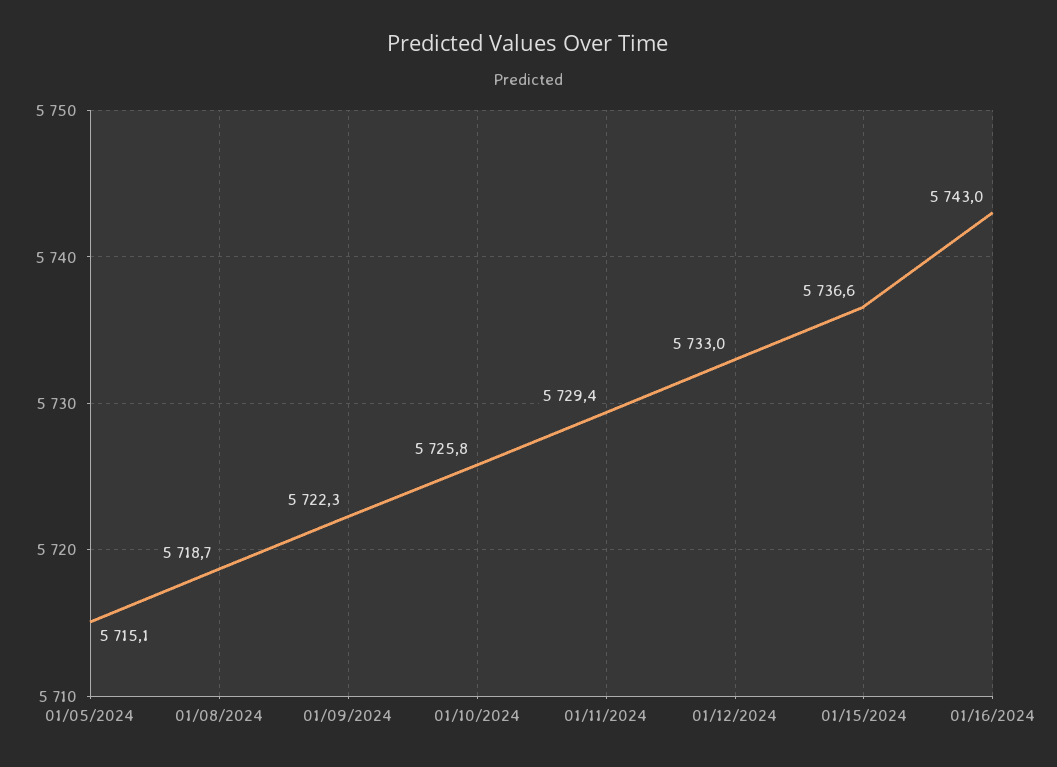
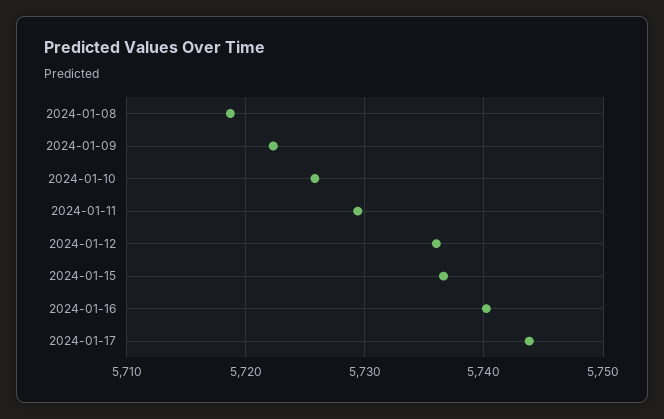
01/05/2024: 5715.1 -> none
01/12/2024: 5733 -> 5736
01/16/2024: 5743 -> 5740
2024-01-17: none -> 5744

